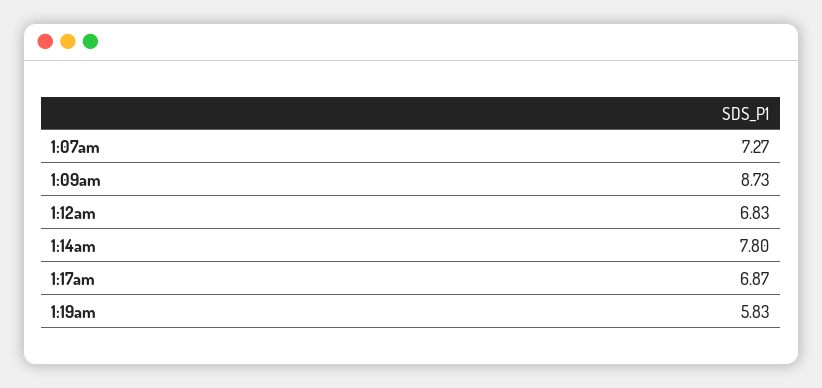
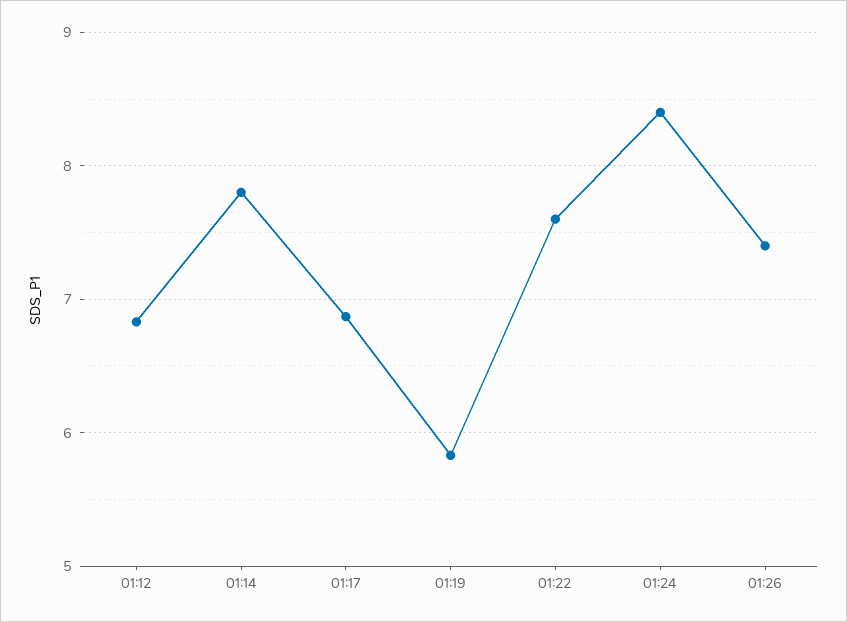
1:07am: 7.27 -> none
1:09am: 8.73 -> none
01:22: none -> 7.6
01:24: none -> 8.4
01:26: none -> 7.4

